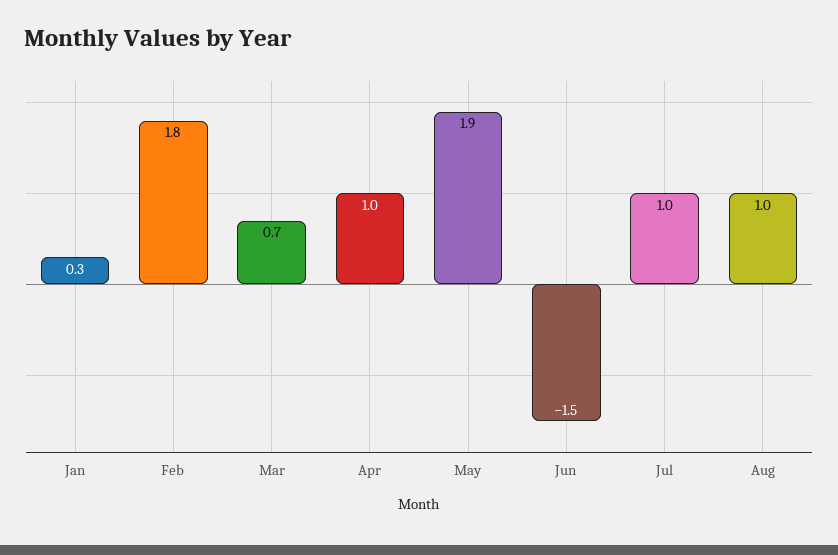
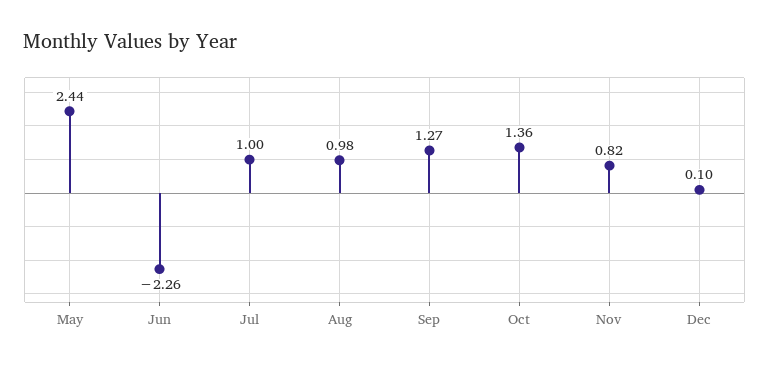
Jan: 0.3 -> none
Feb: 1.8 -> none
Mar: 0.7 -> none
Apr: 1 -> none
May: 1.9 -> 2.44
Jun: -1.5 -> -2.26
Sep: none -> 1.27
Oct: none -> 1.36
Nov: none -> 0.82
Dec: none -> 0.1

